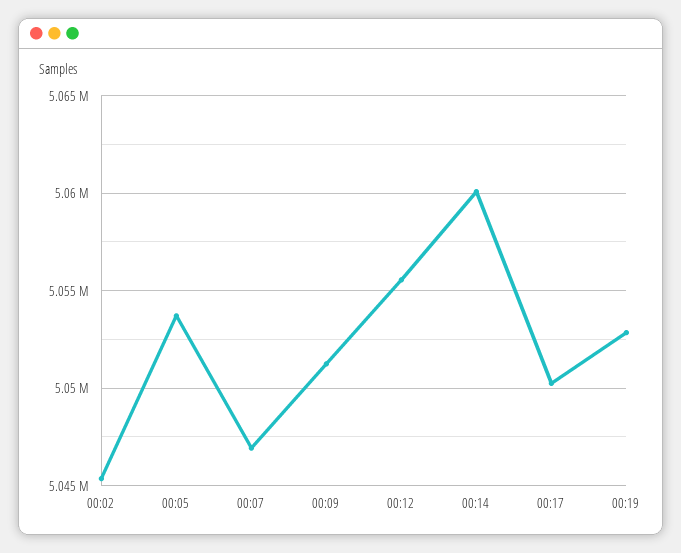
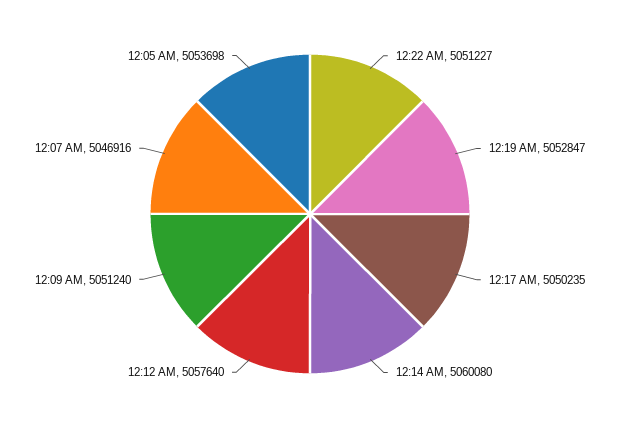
00:02: 5045500 -> none
00:12: 5055500 -> 5057640
12:22 AM: none -> 5051227

